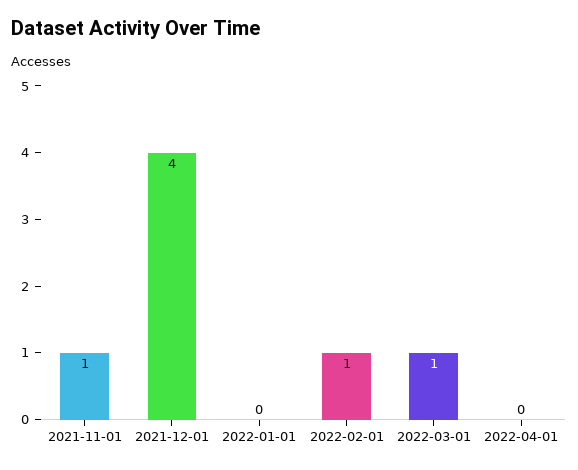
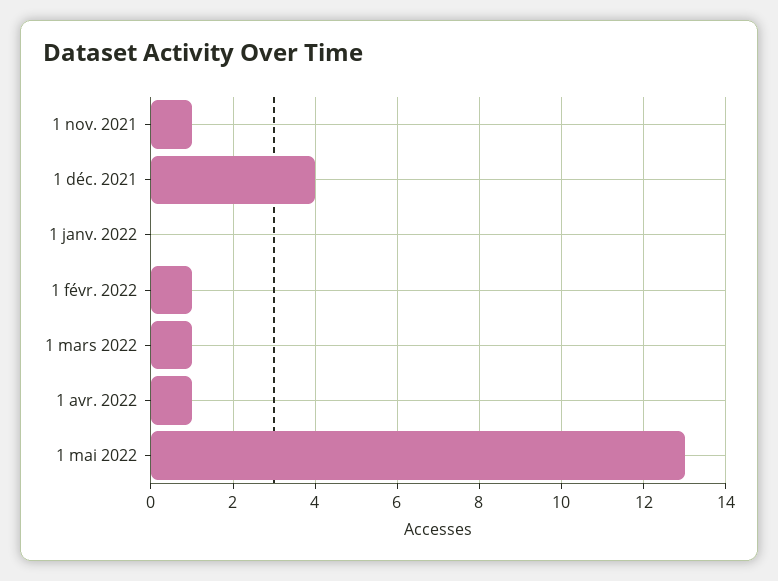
2022-04-01: 0 -> 1
1 mai 2022: none -> 13

